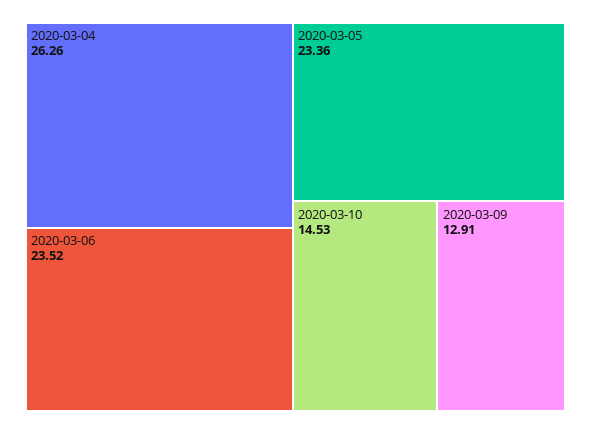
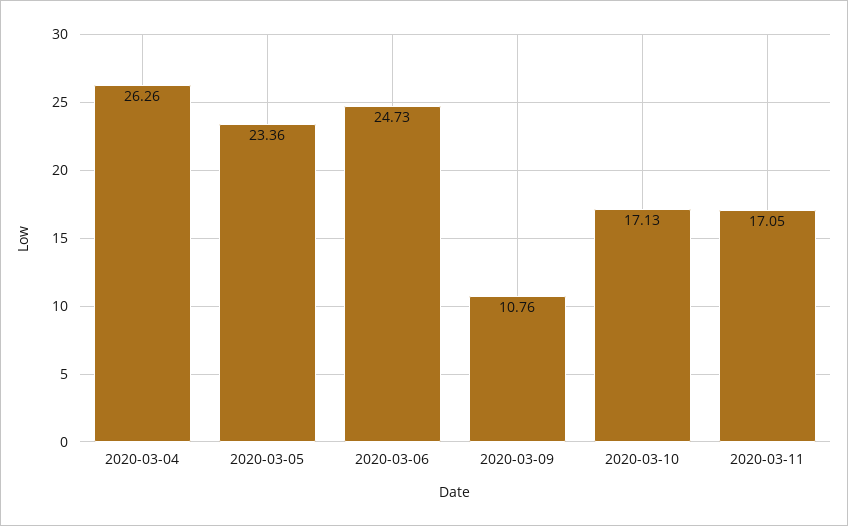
2020-03-06: 23.52 -> 24.73
2020-03-10: 14.53 -> 17.13
2020-03-09: 12.91 -> 10.76
2020-03-11: none -> 17.05

